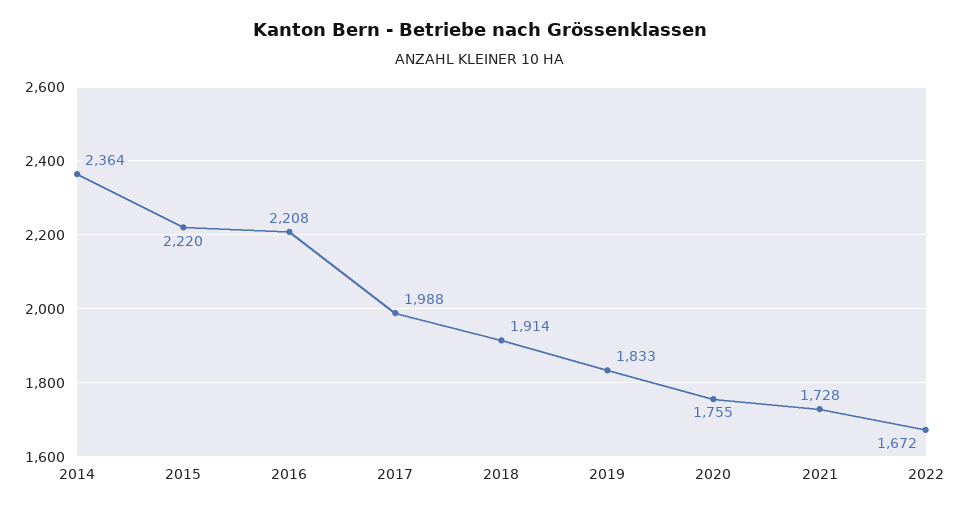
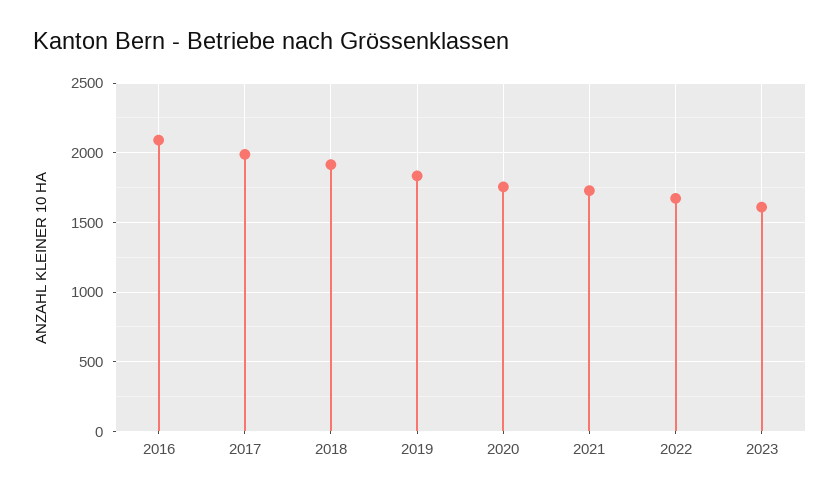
2014: 2364 -> none
2015: 2220 -> none
2016: 2208 -> 2100
2023: none -> 1600

